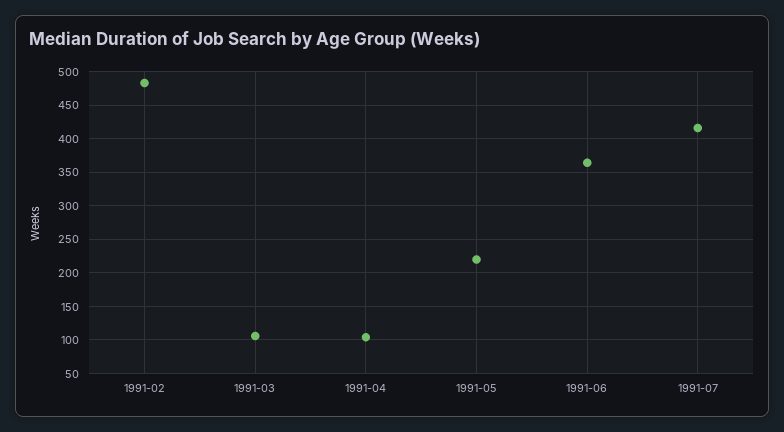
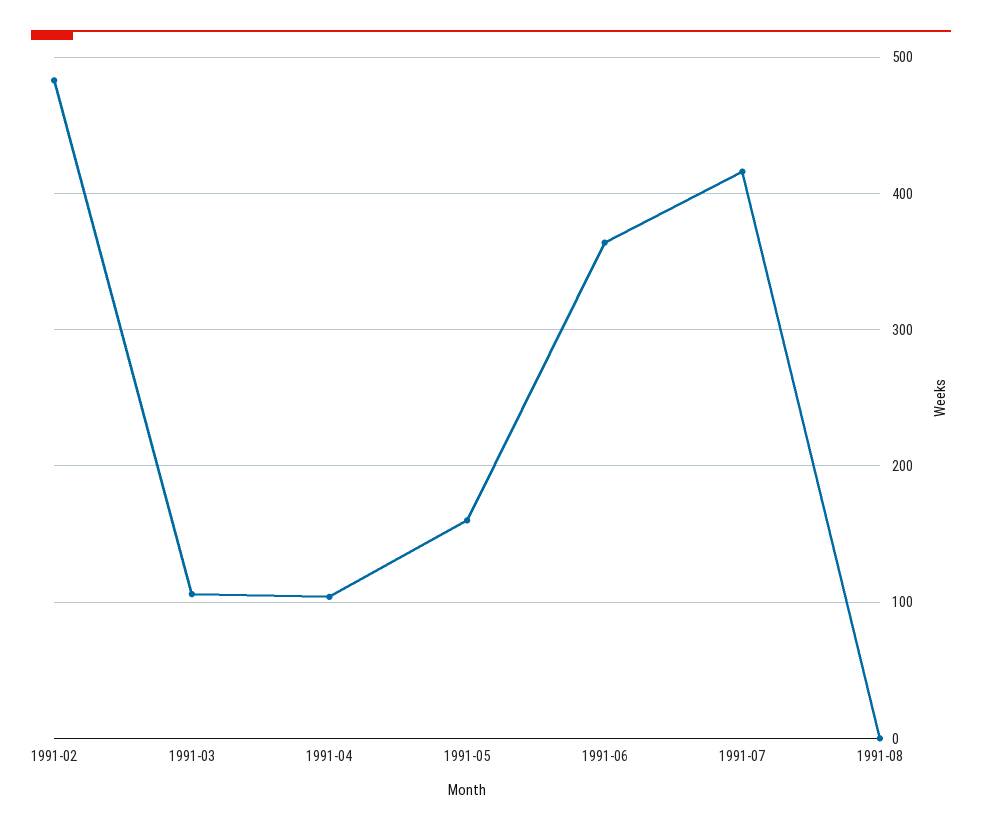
1991-05: 220 -> 160
1991-08: none -> 0

